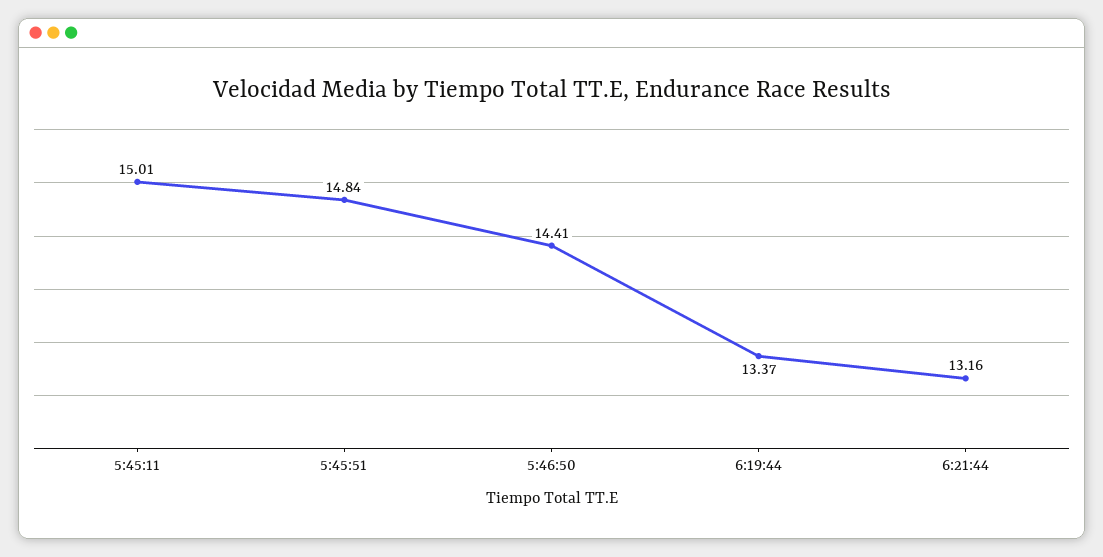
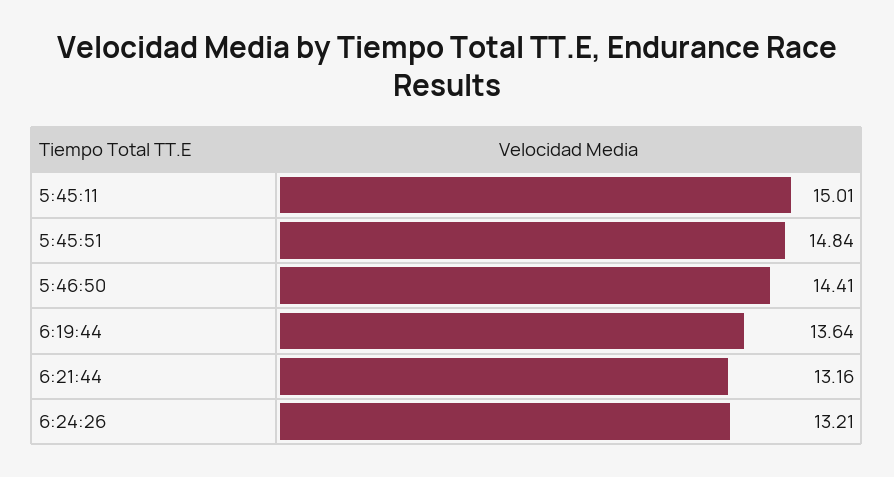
6:19:44: 13.37 -> 13.64
6:24:26: none -> 13.21

